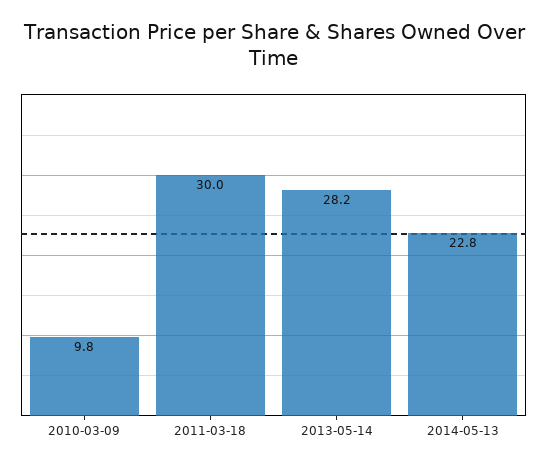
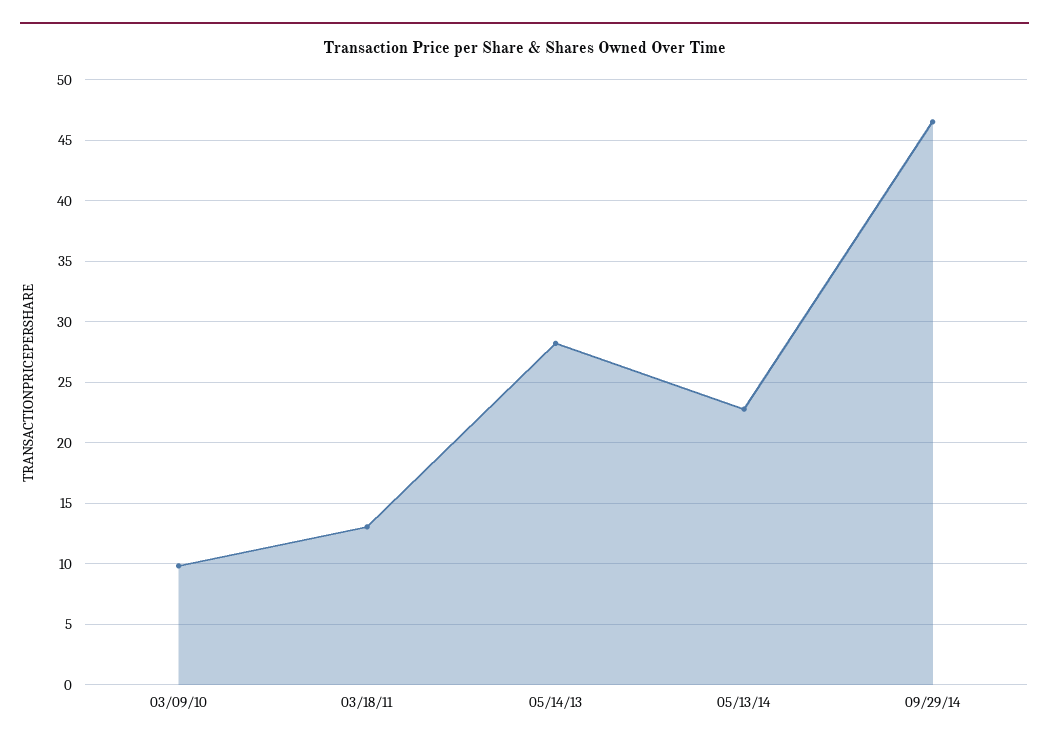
2011-03-18: 30 -> 13
09/29/14: none -> 46.5

